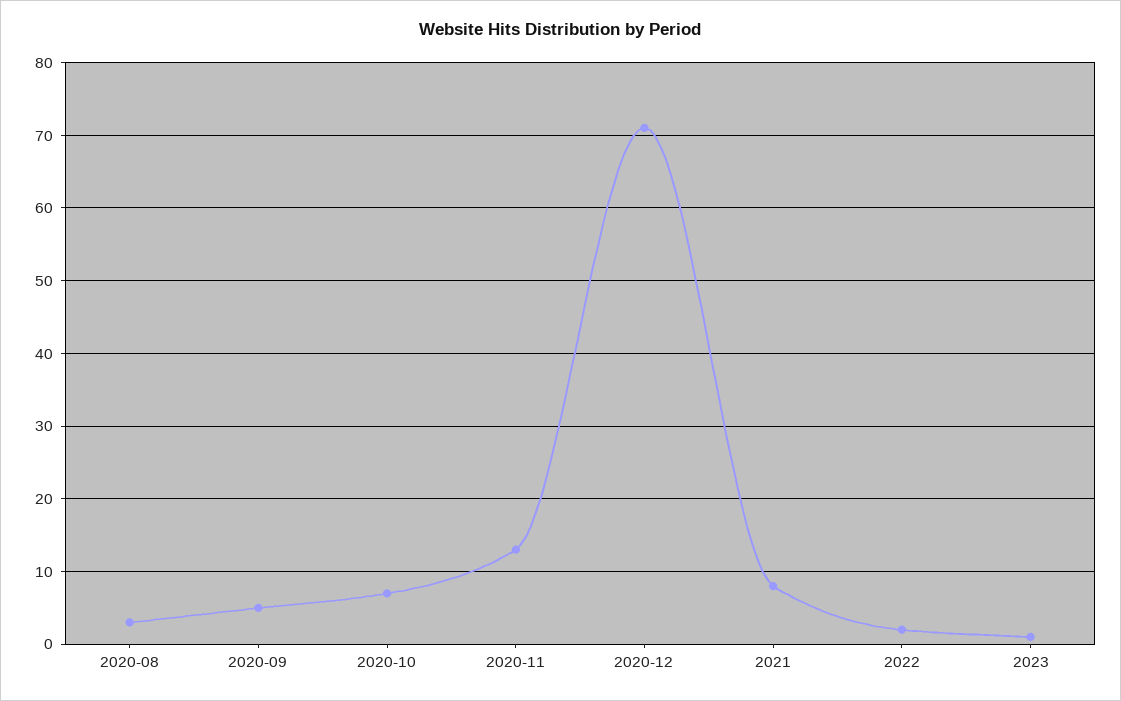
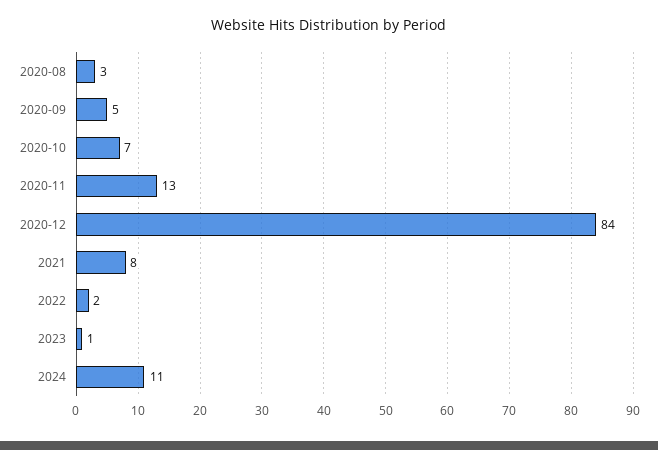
2020-12: 71 -> 84
2024: none -> 11

